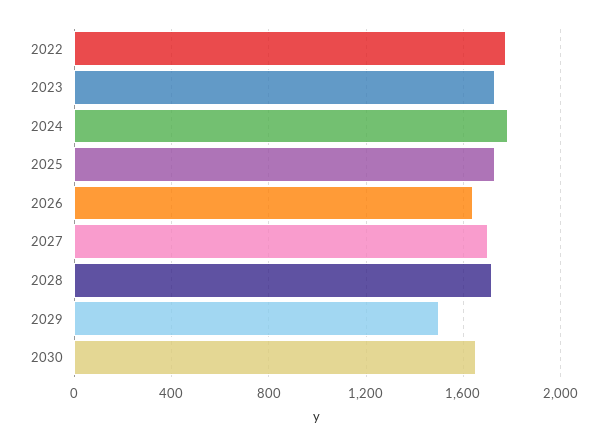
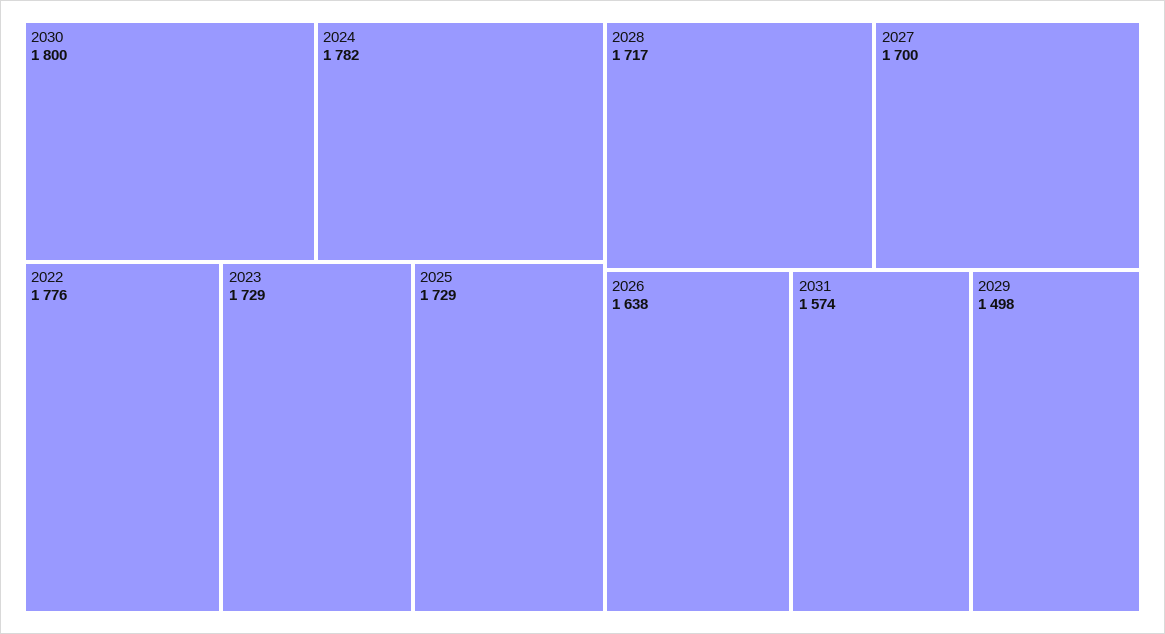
2030: 1650 -> 1800
2031: none -> 1574

